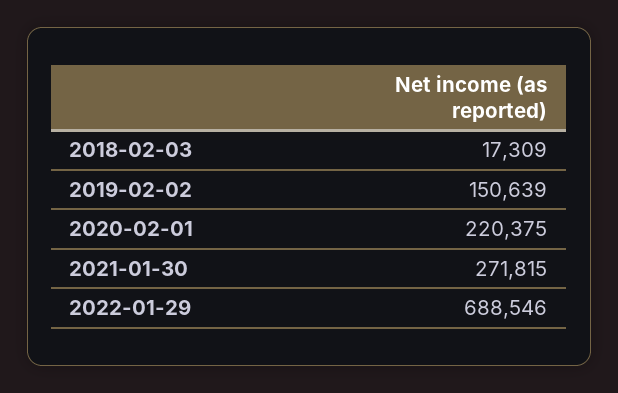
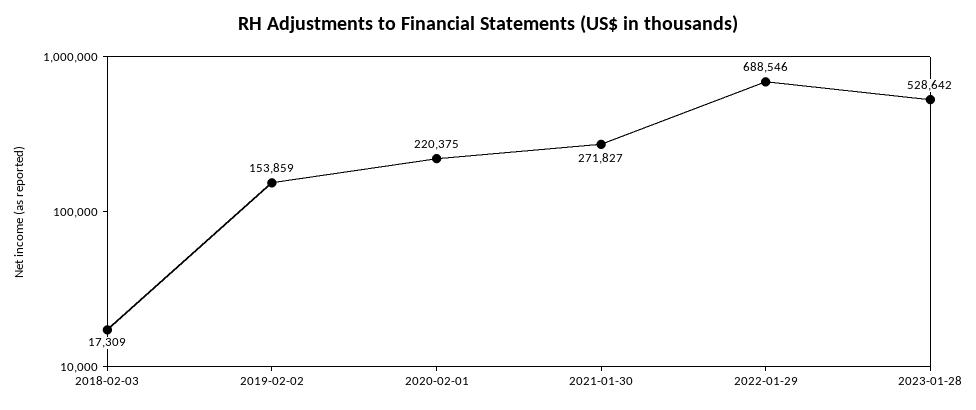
2019-02-02: 150639 -> 153859
2021-01-30: 271815 -> 271827
2023-01-28: none -> 528642

